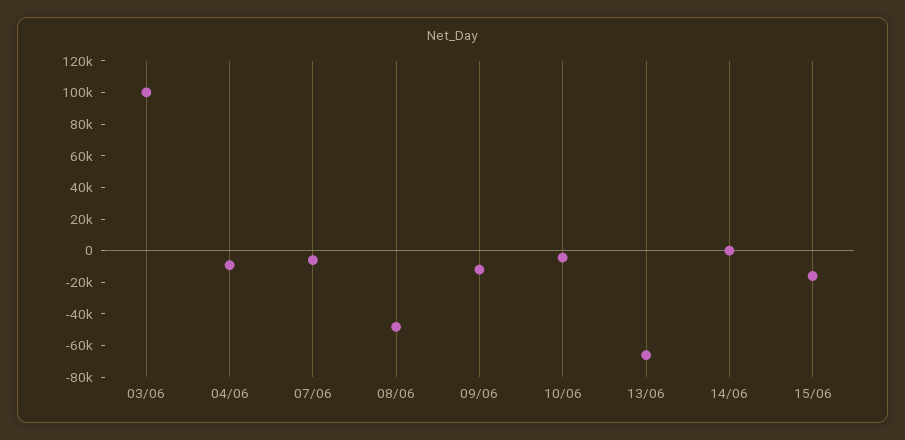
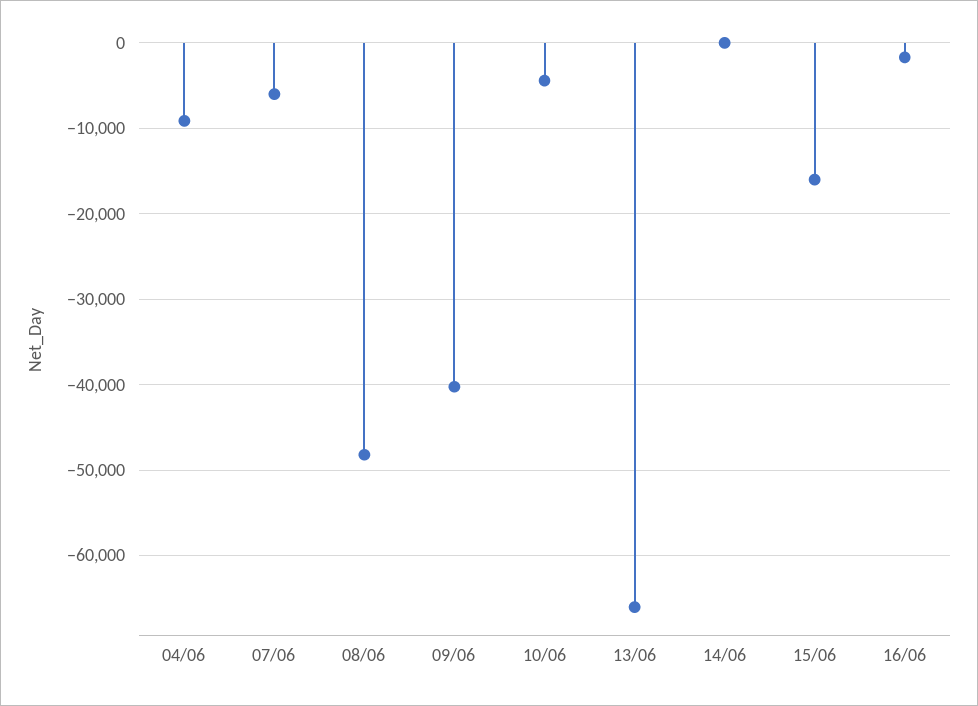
03/06: 100000 -> none
09/06: -10000 -> -40000
16/06: none -> -2000

